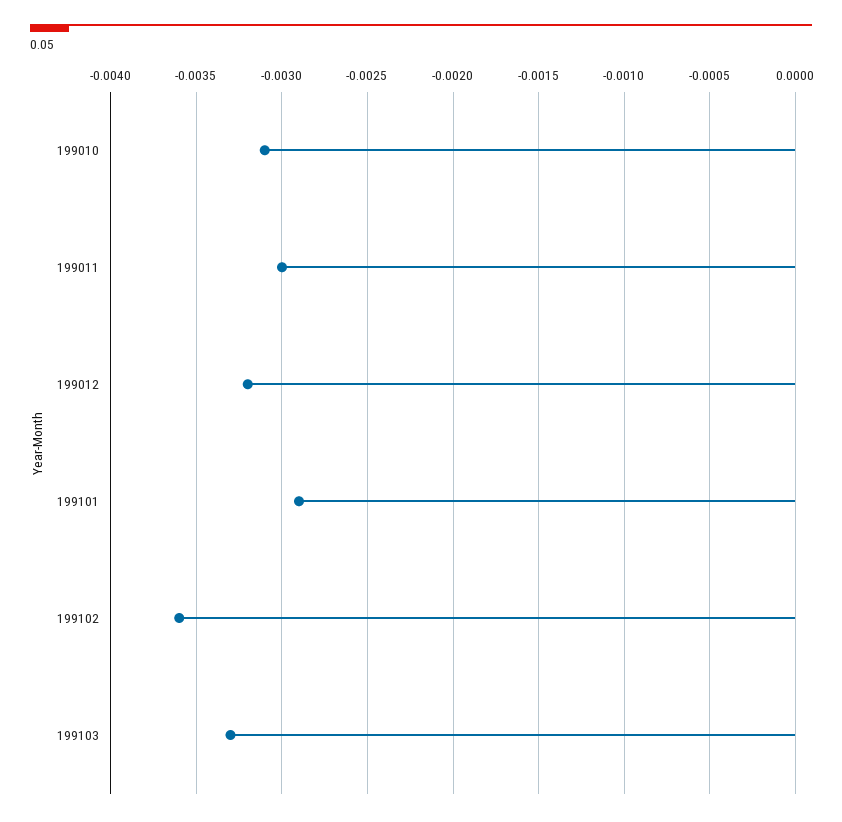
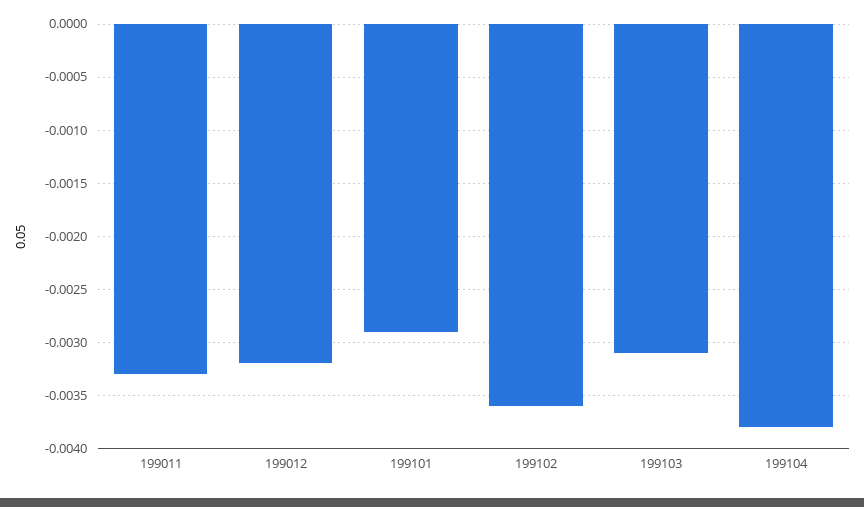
199010: -0.0031 -> none
199011: -0.003 -> -0.0033
199103: -0.0033 -> -0.0031
199104: none -> -0.0038

